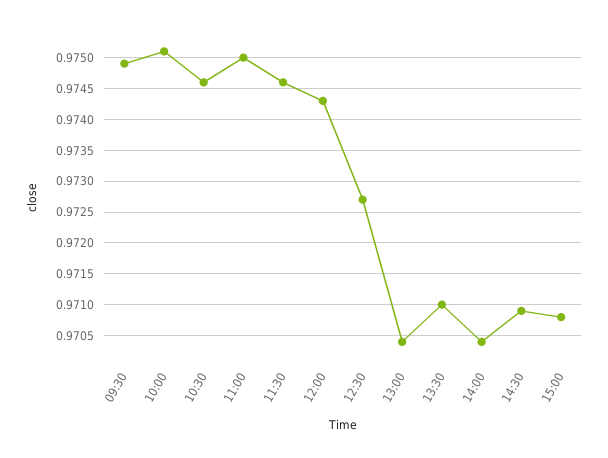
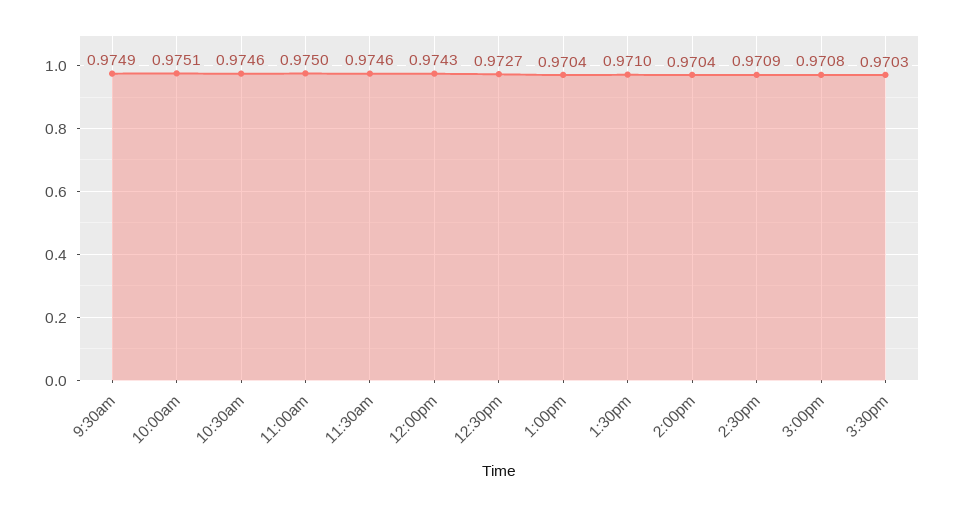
3:30pm: none -> 0.9703

